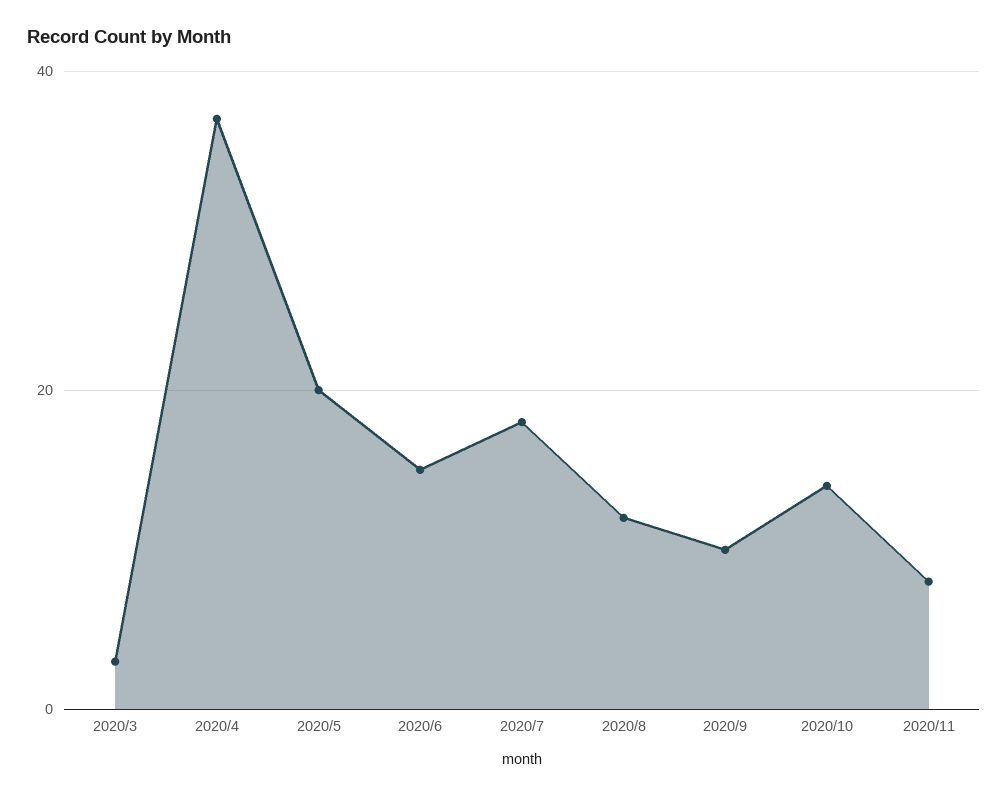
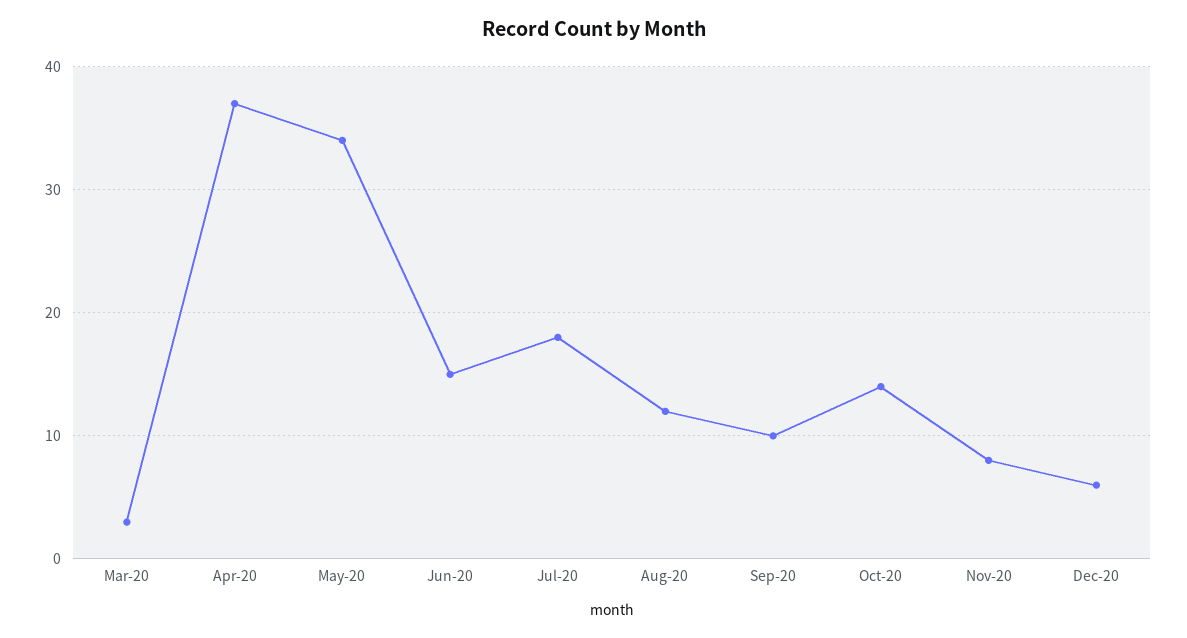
2020/5: 20 -> 34
Dec-20: none -> 6

